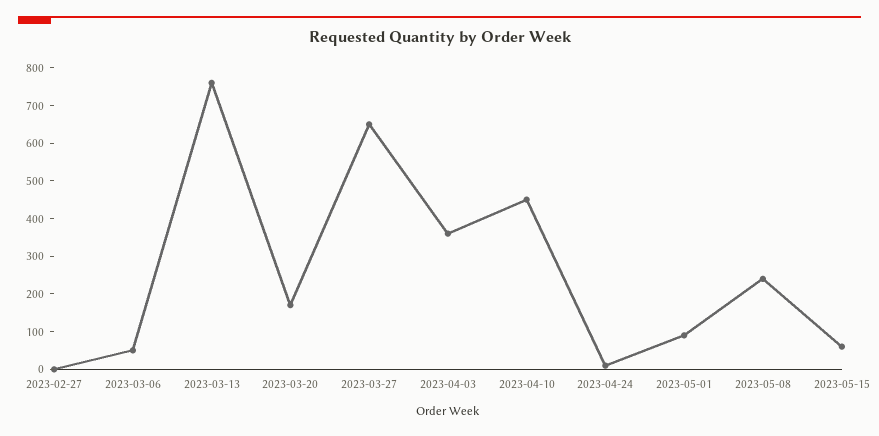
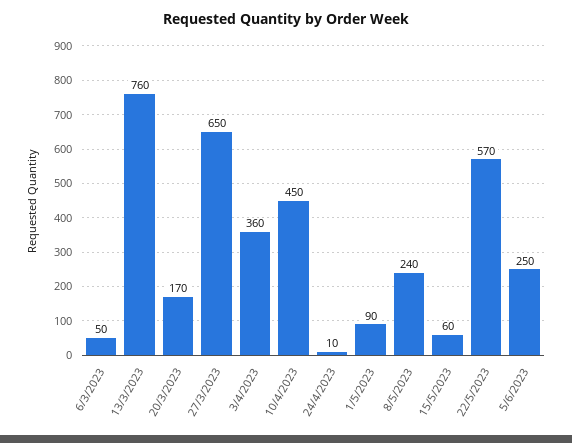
2023-02-27: 0 -> none
22/5/2023: none -> 570
5/6/2023: none -> 250

